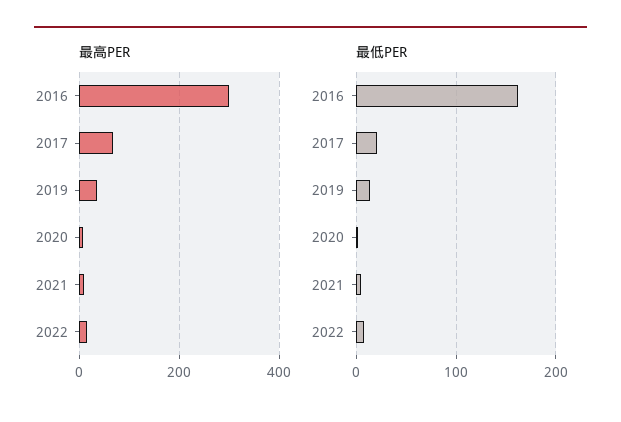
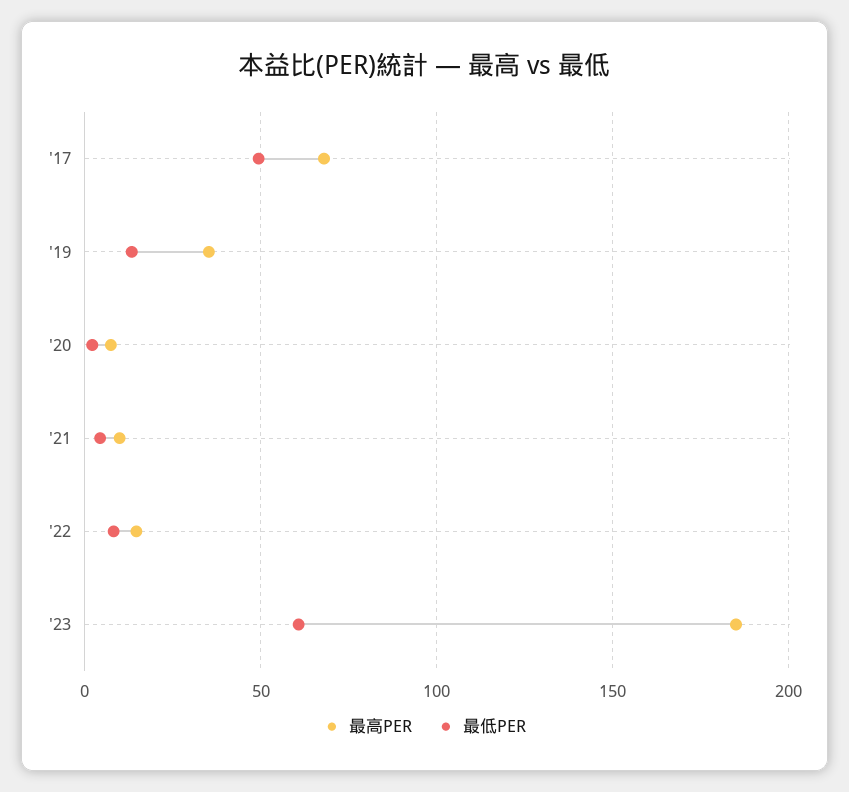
最高PER, 2016: 300 -> none
最低PER, 2016: 160 -> none
最低PER, 2017: 20 -> 50
最高PER, '23: none -> 185
最低PER, '23: none -> 60

